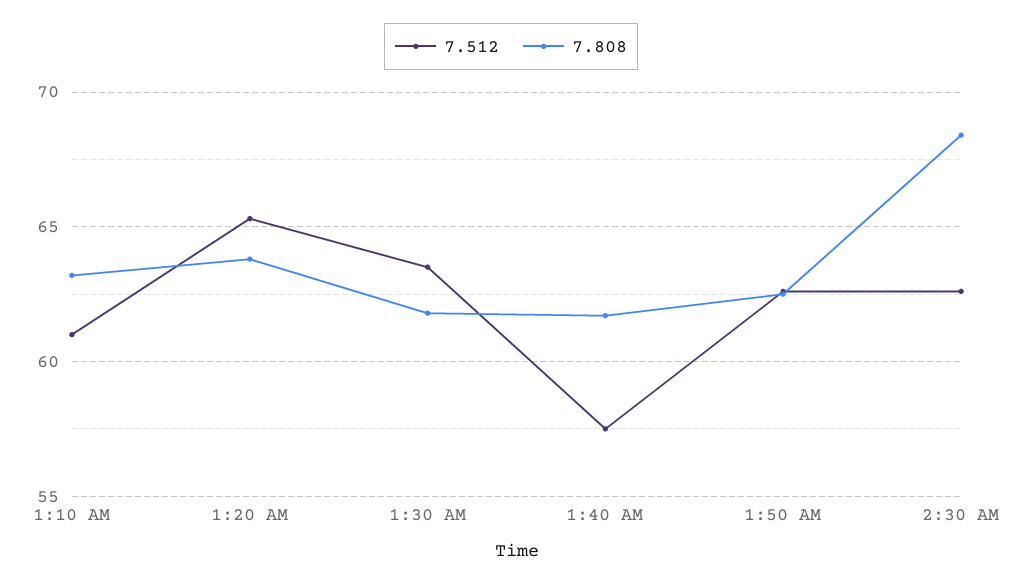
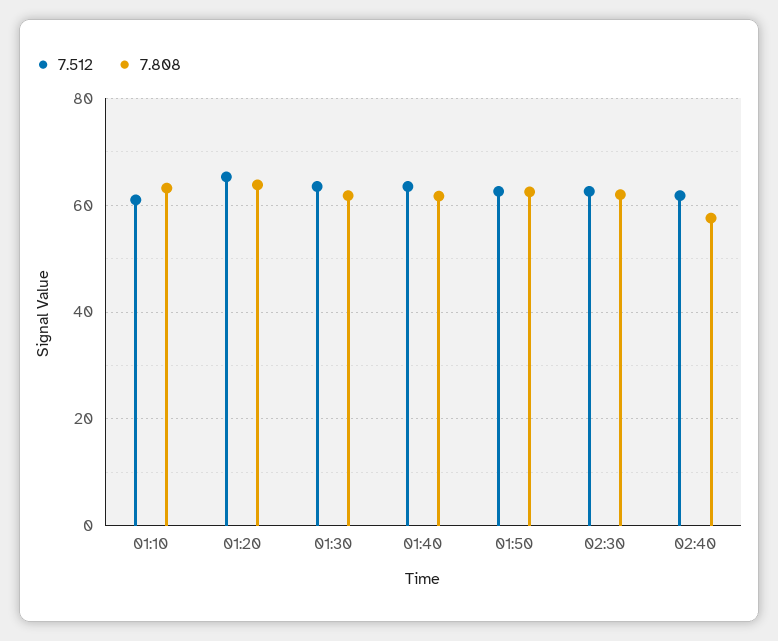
7.512, 1:40 AM: 57.5 -> 64
7.808, 2:30 AM: 68.5 -> 62
7.512, 02:40: none -> 62
7.808, 02:40: none -> 58

